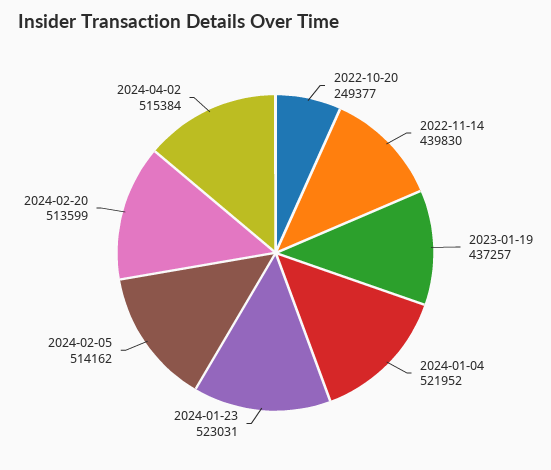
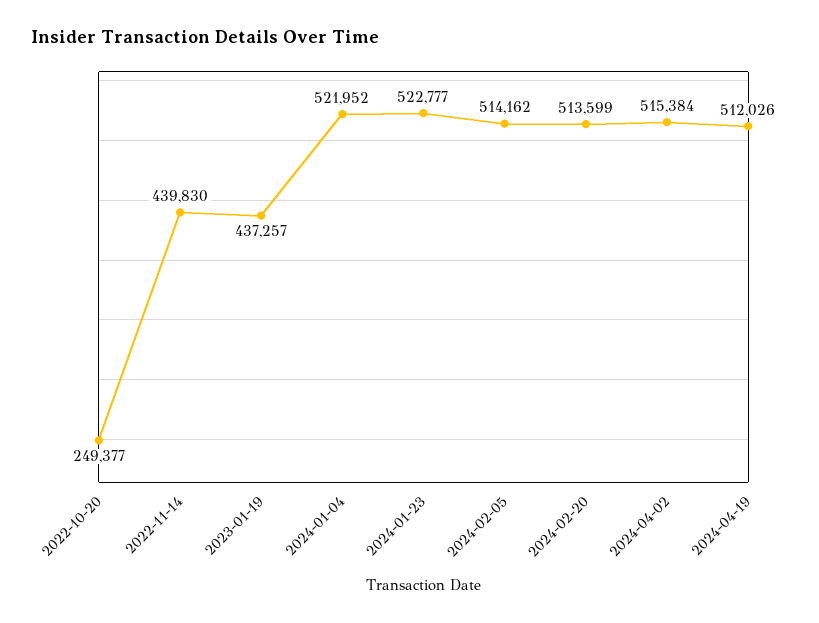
2024-01-23: 523031 -> 522777
2024-04-19: none -> 512026

